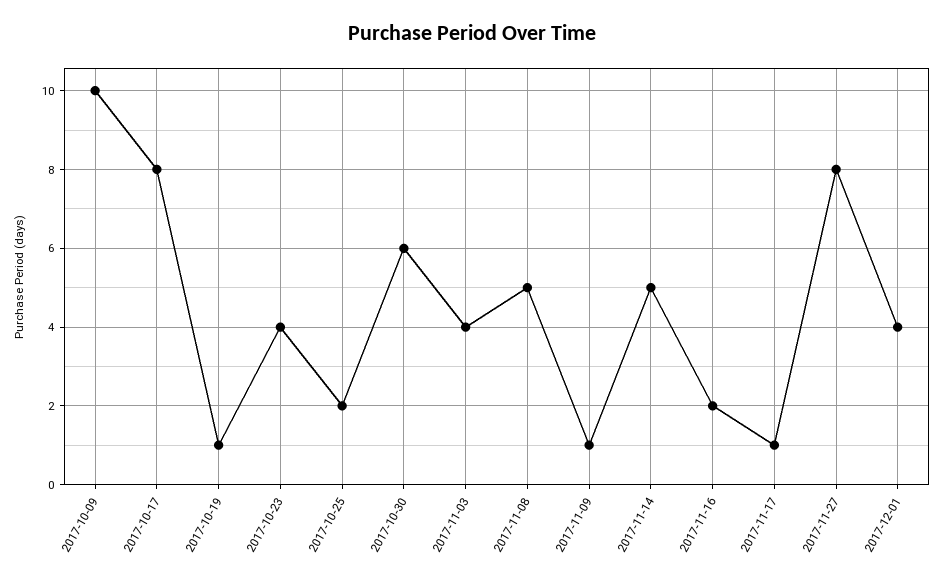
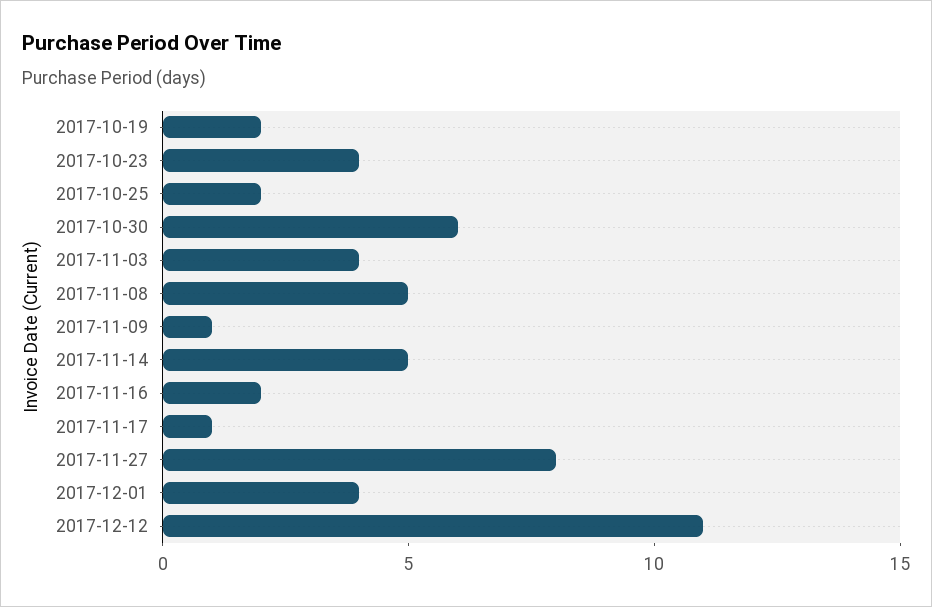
2017-10-09: 10 -> none
2017-10-17: 8 -> none
2017-10-19: 1 -> 2
2017-12-12: none -> 11

